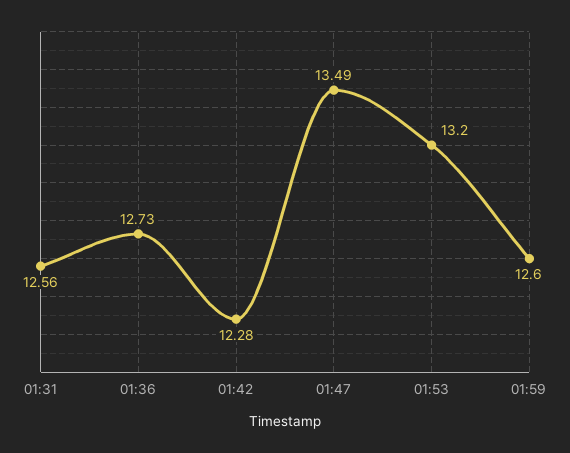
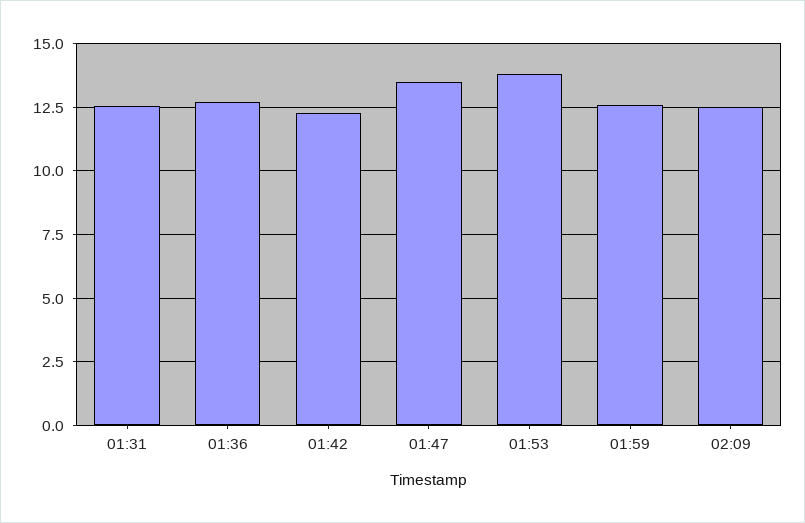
01:53: 13.2 -> 13.75
02:09: none -> 12.5

